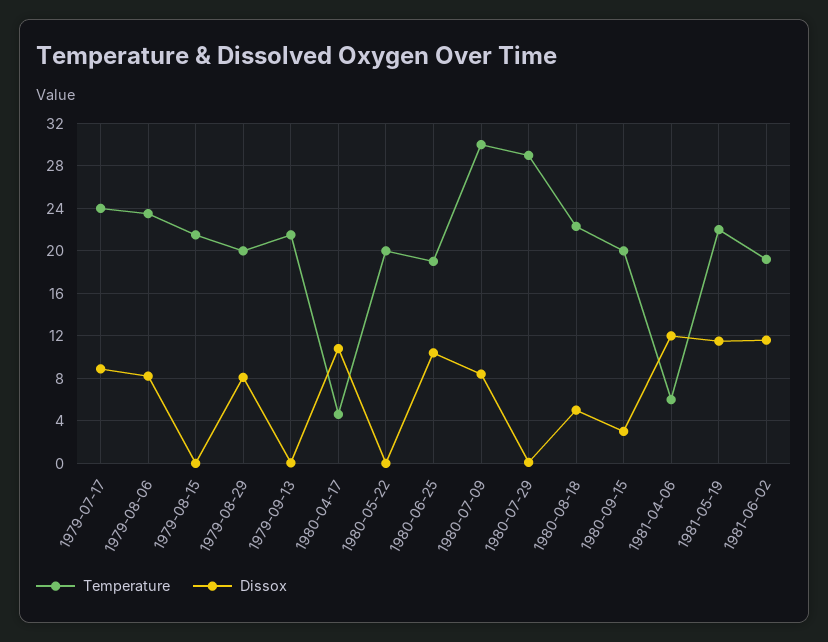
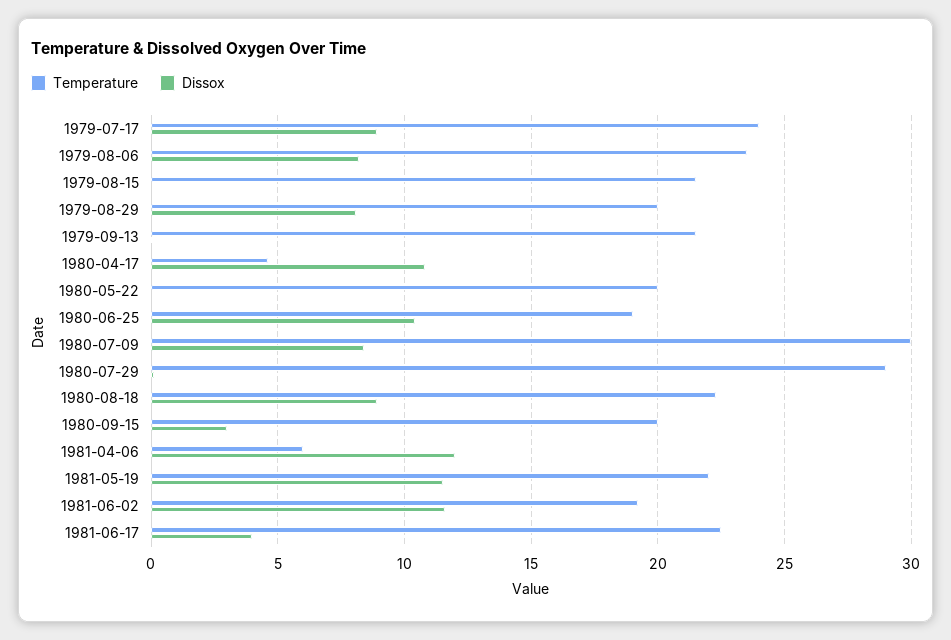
Dissox, 1980-08-18: 5 -> 9
Temperature, 1981-06-17: none -> 22.5
Dissox, 1981-06-17: none -> 4

